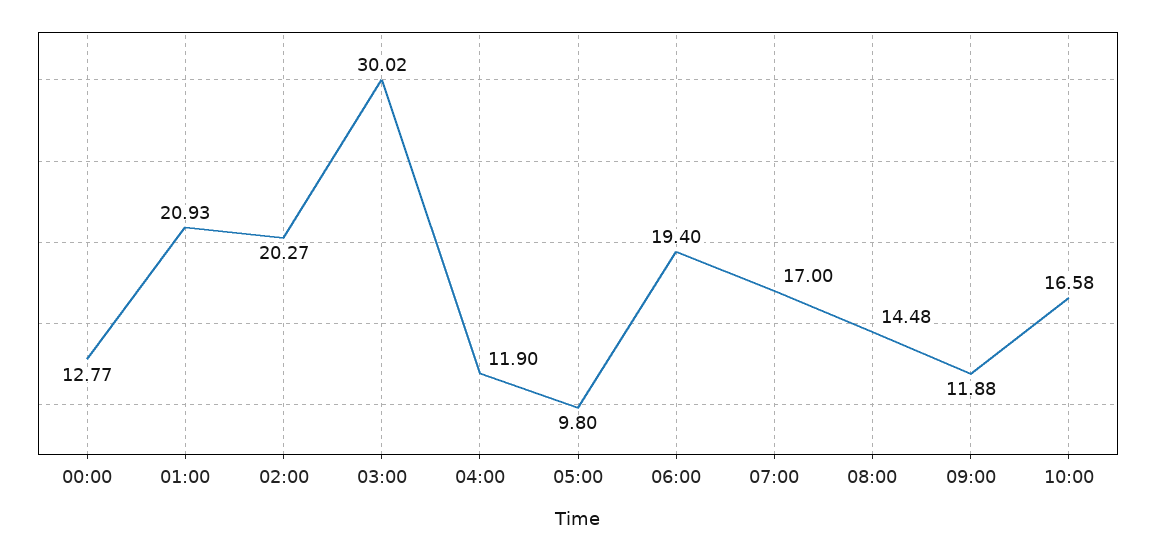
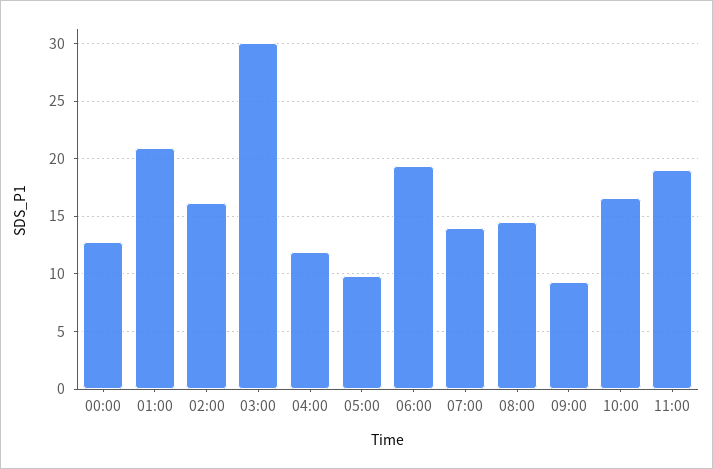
02:00: 20.27 -> 16
07:00: 17 -> 14
09:00: 11.88 -> 9
11:00: none -> 19

